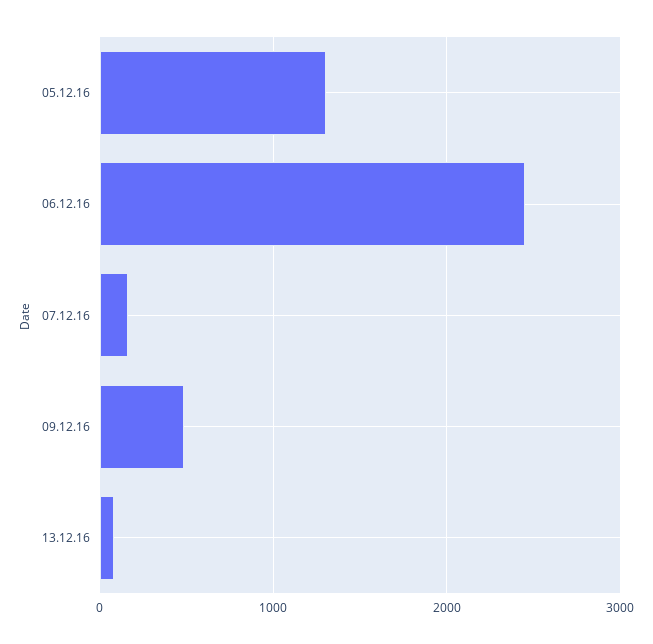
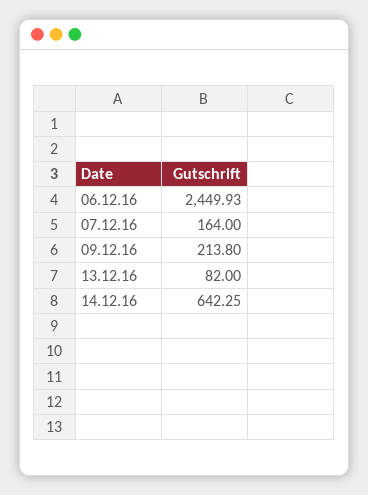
05.12.16: 1300 -> none
09.12.16: 500 -> 213.8
14.12.16: none -> 642.25

